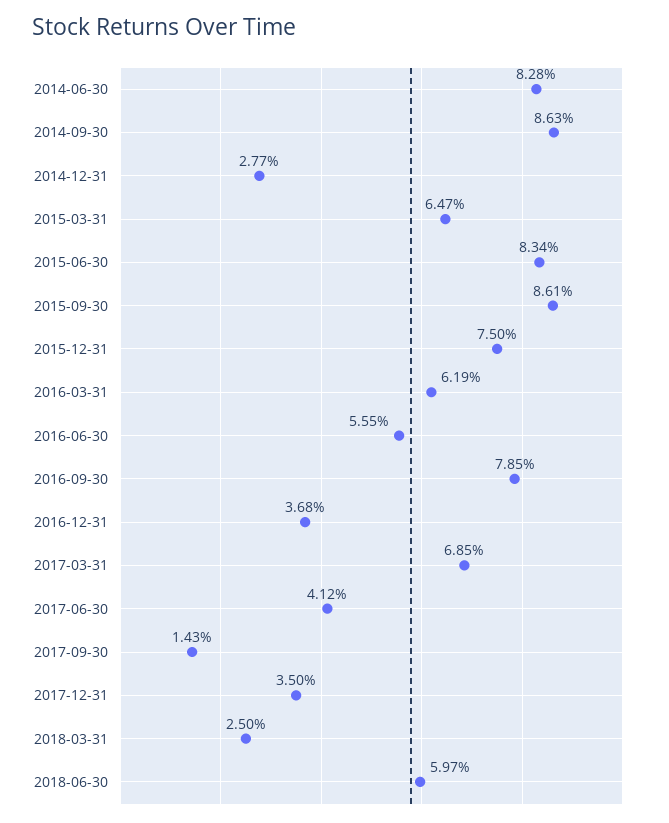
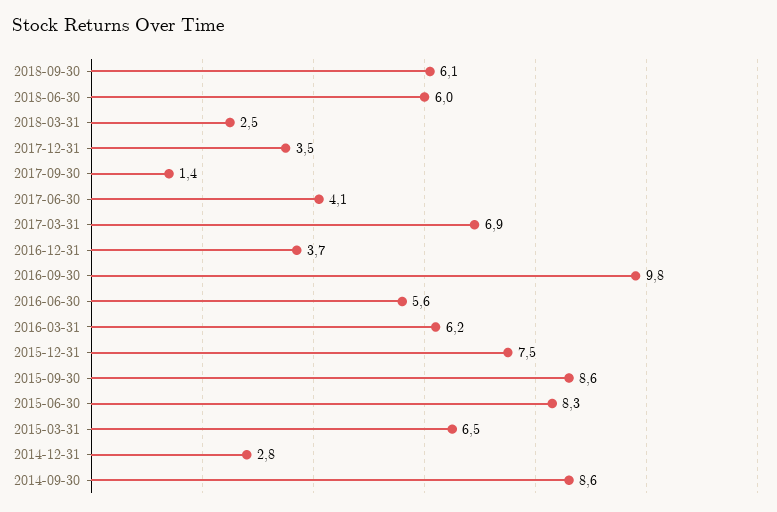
2014-06-30: 8.28 -> none
2016-09-30: 7.85 -> 9.8
2018-09-30: none -> 6.1

